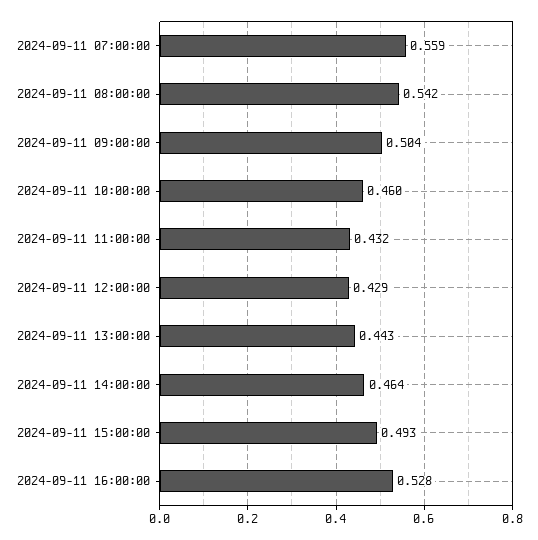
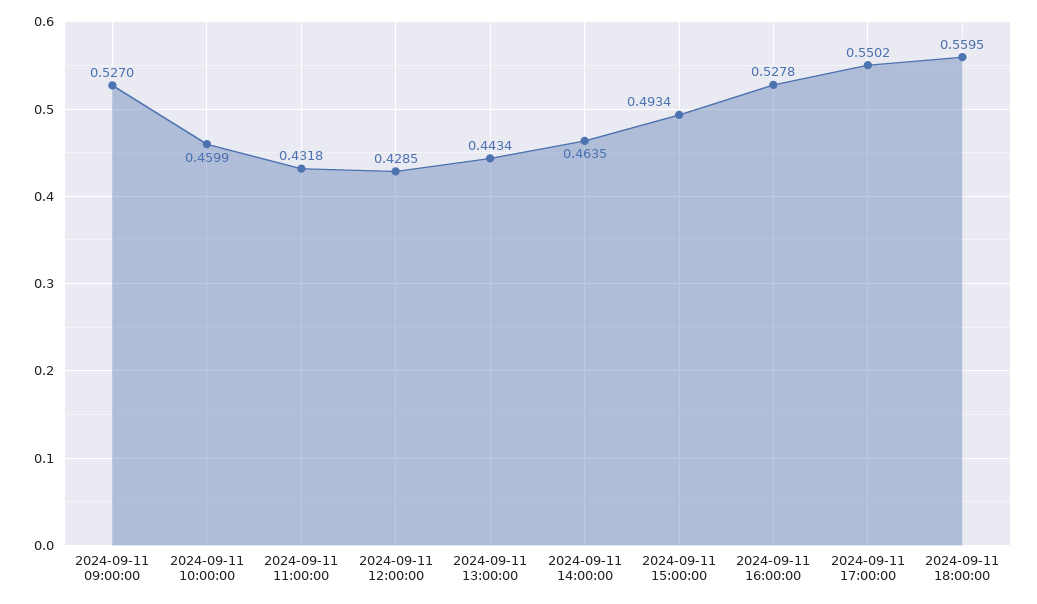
2024-09-11 07:00:00: 0.559 -> none
2024-09-11 08:00:00: 0.542 -> none
2024-09-11 09:00:00: 0.504 -> 0.527
2024-09-11 17:00:00: none -> 0.5502
2024-09-11 18:00:00: none -> 0.5595

